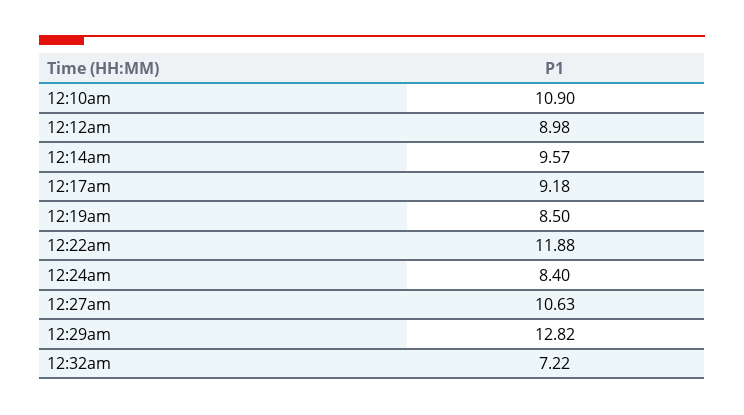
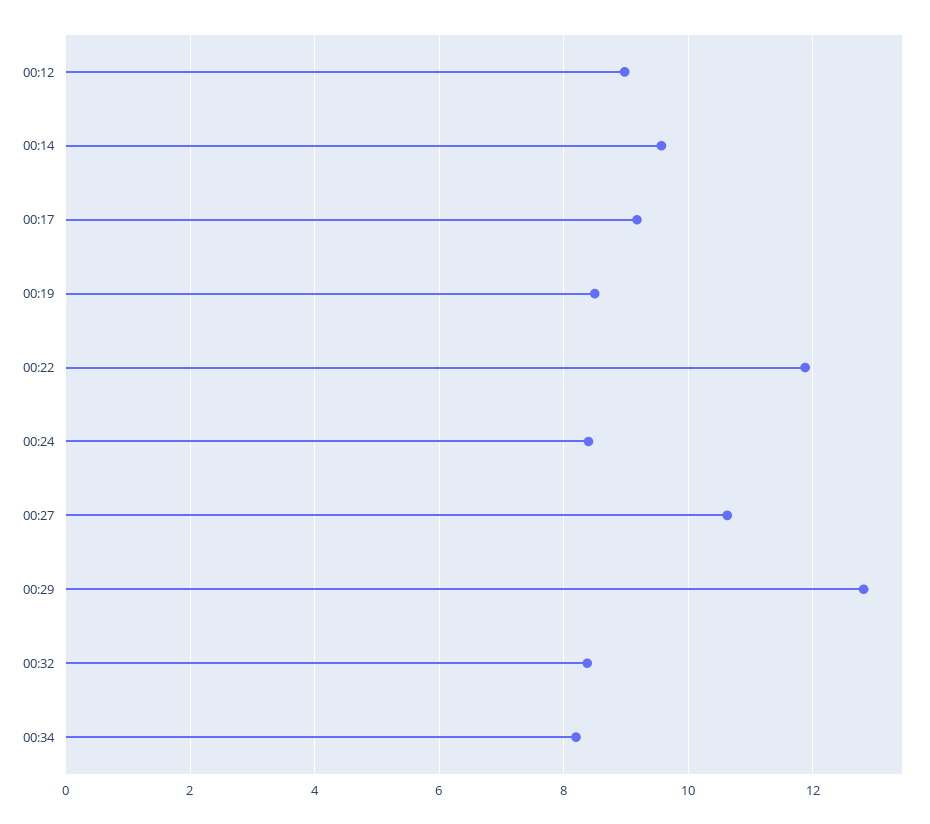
12:10am: 10.9 -> none
12:32am: 7.22 -> 8.4
00:34: none -> 8.2

